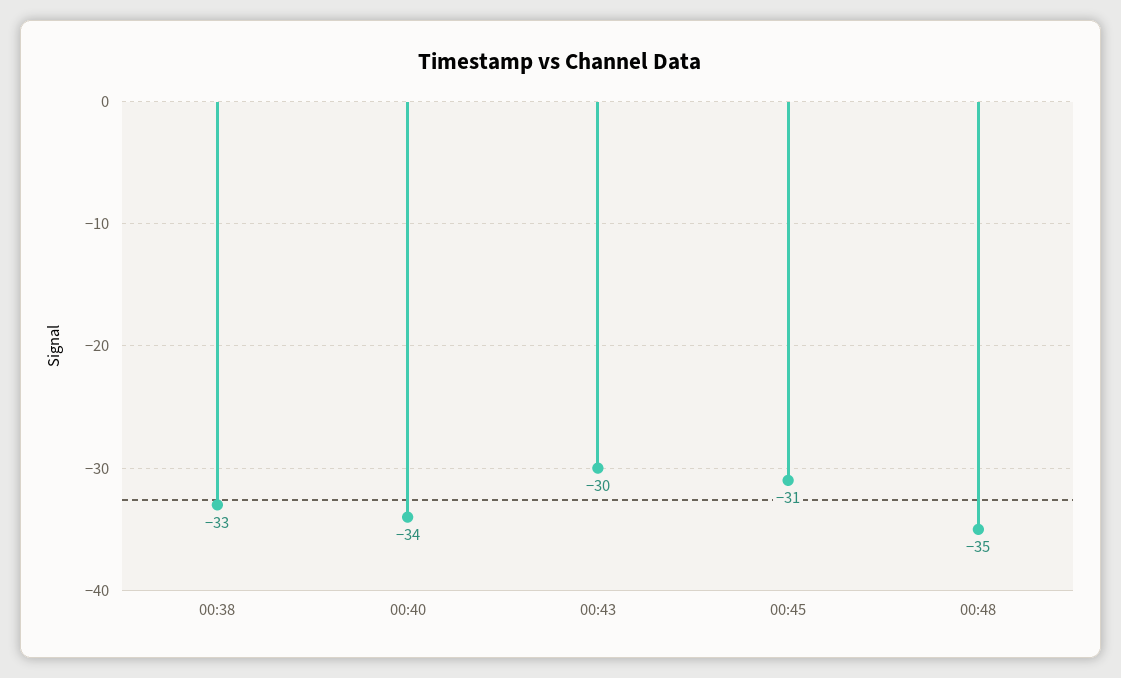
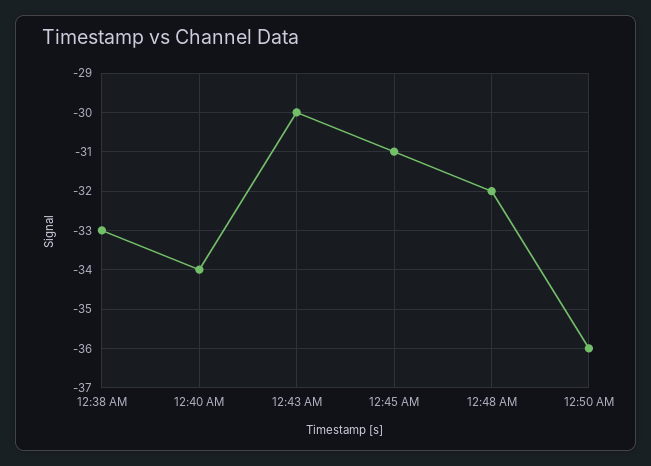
00:48: -35 -> -32
12:50 AM: none -> -36

